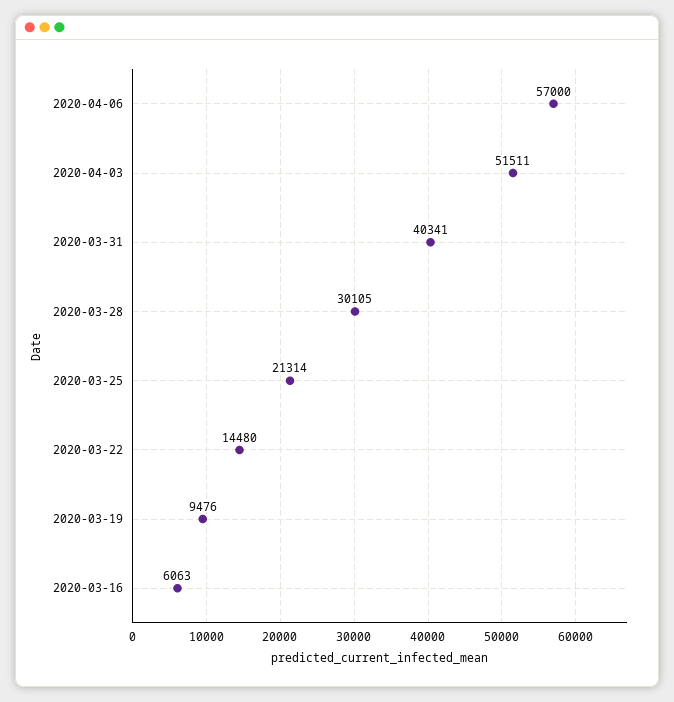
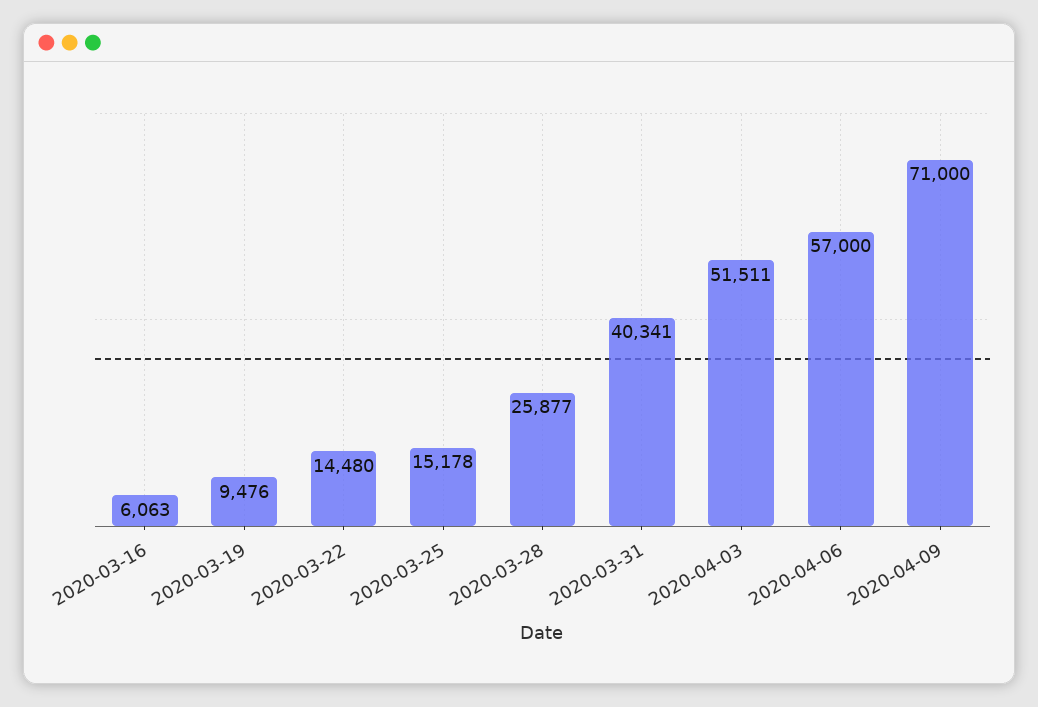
2020-03-28: 30105 -> 25877
2020-03-25: 21314 -> 15178
2020-04-09: none -> 71000

